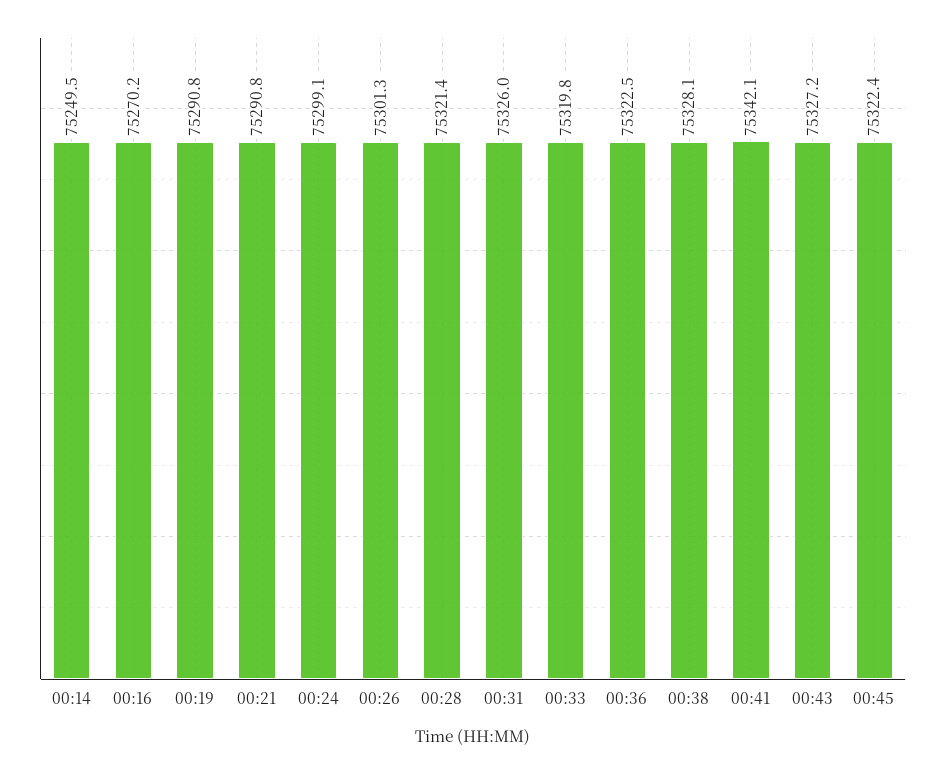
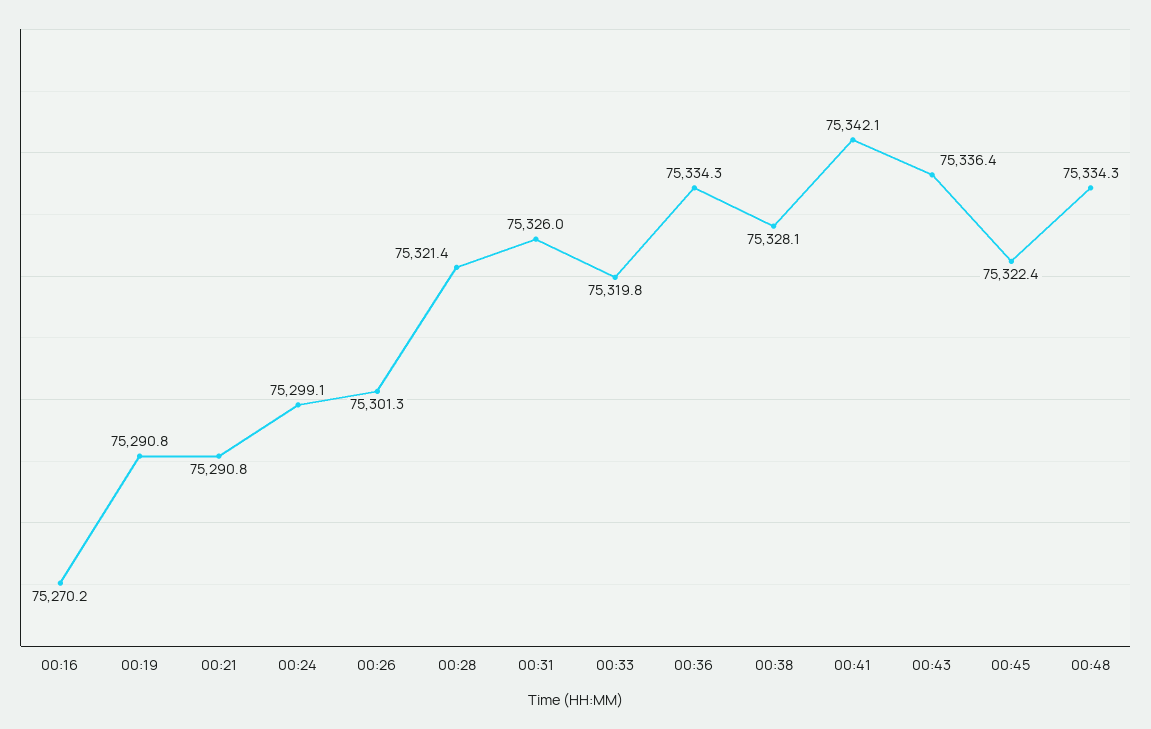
00:14: 75249.5 -> none
00:36: 75322.5 -> 75334.3
00:43: 75327.2 -> 75336.4
00:48: none -> 75334.3

